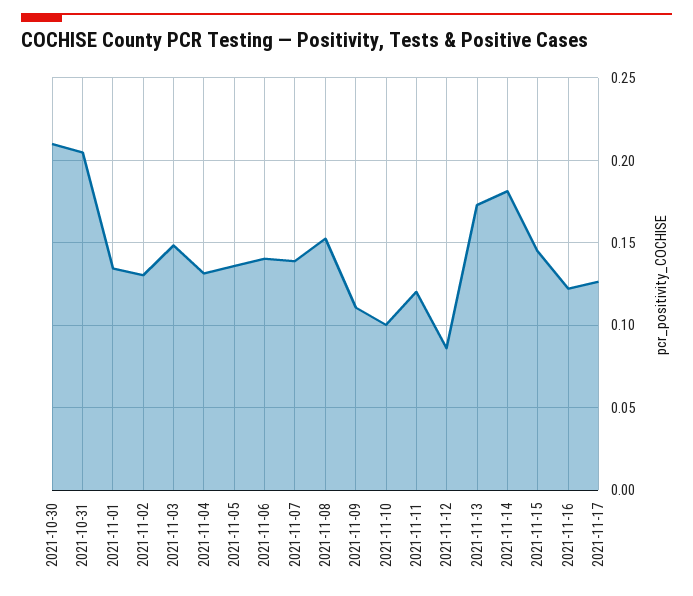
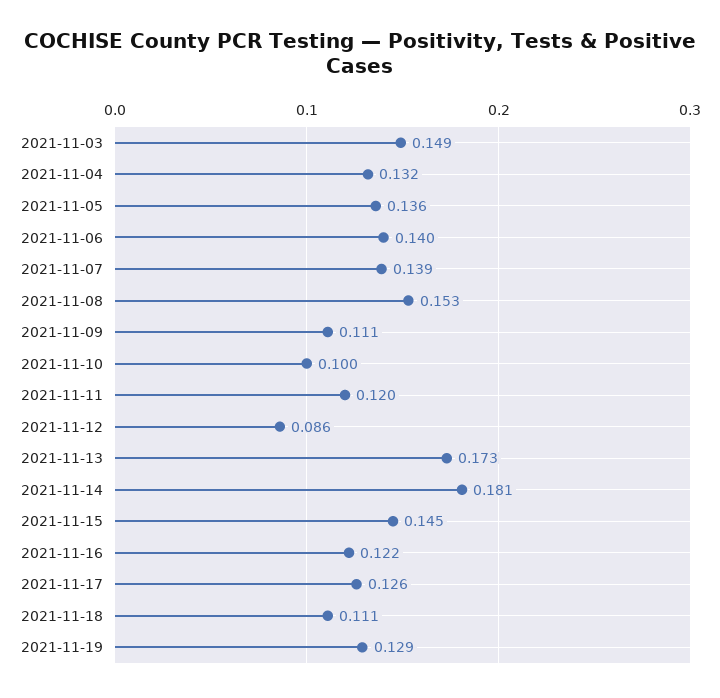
2021-10-30: 0.21 -> none
2021-10-31: 0.205 -> none
2021-11-01: 0.135 -> none
2021-11-02: 0.13 -> none
2021-11-18: none -> 0.111
2021-11-19: none -> 0.129

